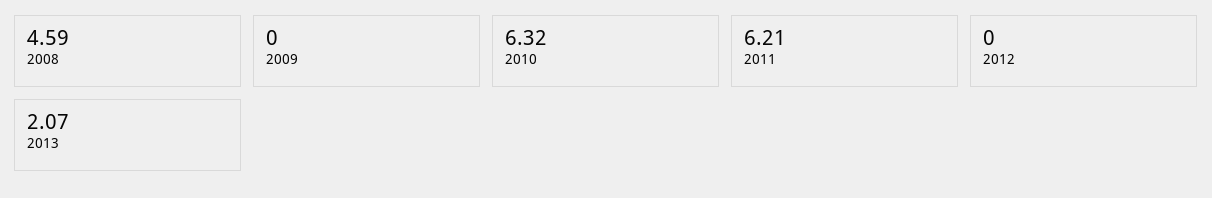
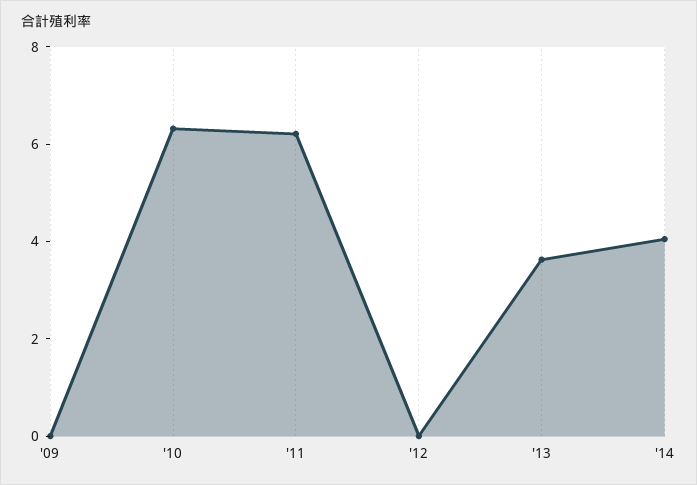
2008: 4.59 -> none
2013: 2.07 -> 3.5
'14: none -> 4

